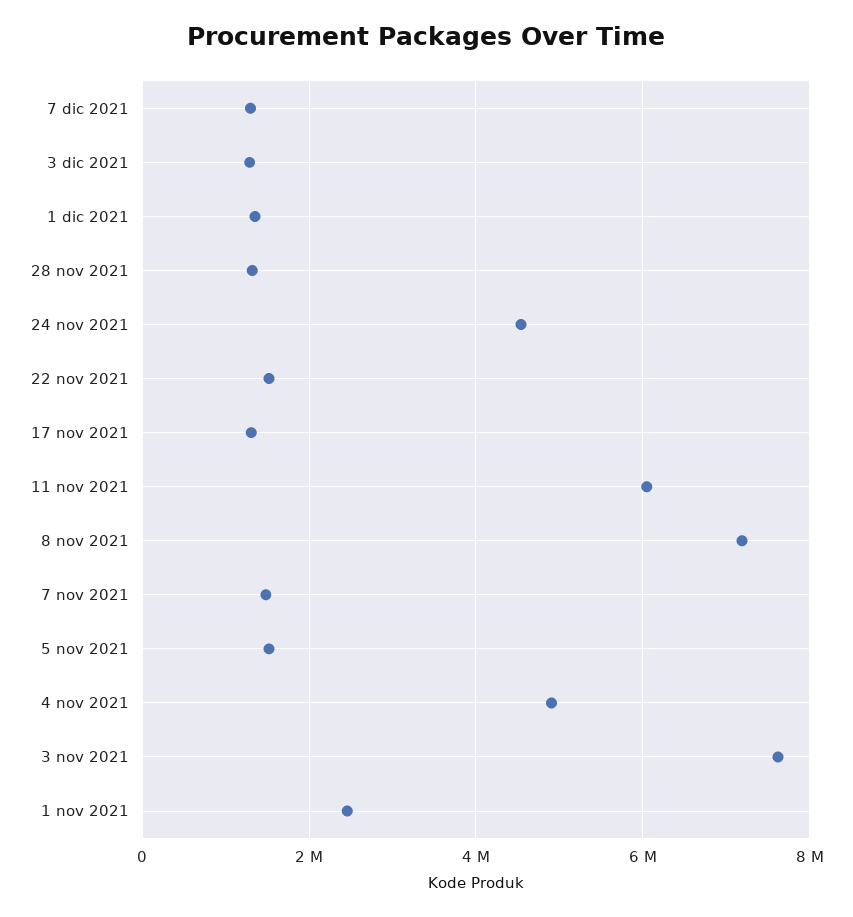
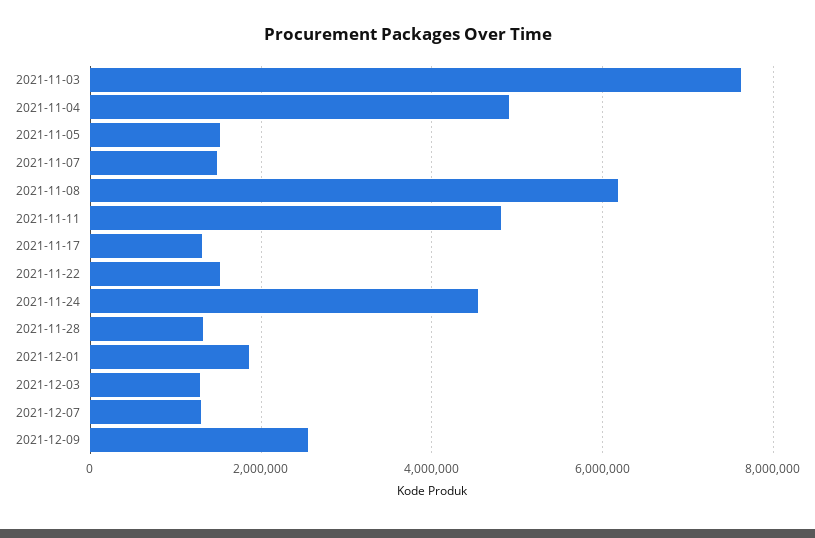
1 dic 2021: 1400000 -> 1800000
11 nov 2021: 6000000 -> 4800000
8 nov 2021: 7200000 -> 6200000
1 nov 2021: 2400000 -> none
2021-12-09: none -> 2600000

